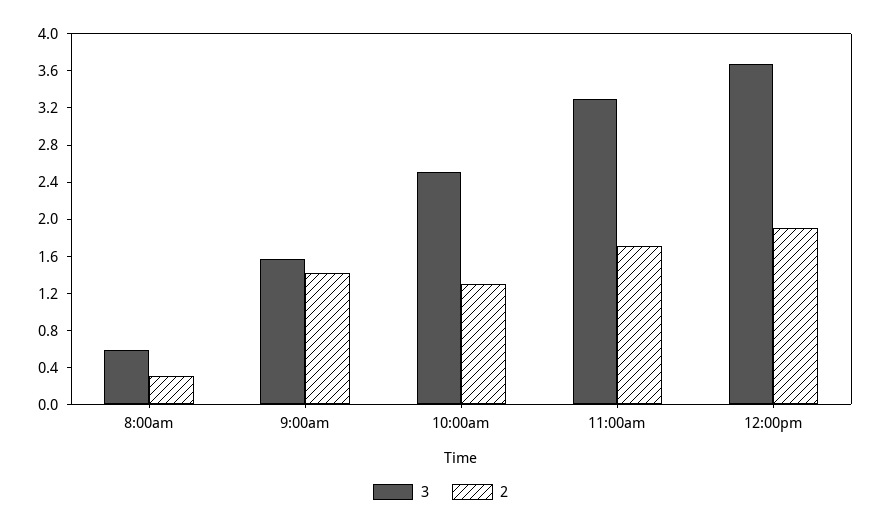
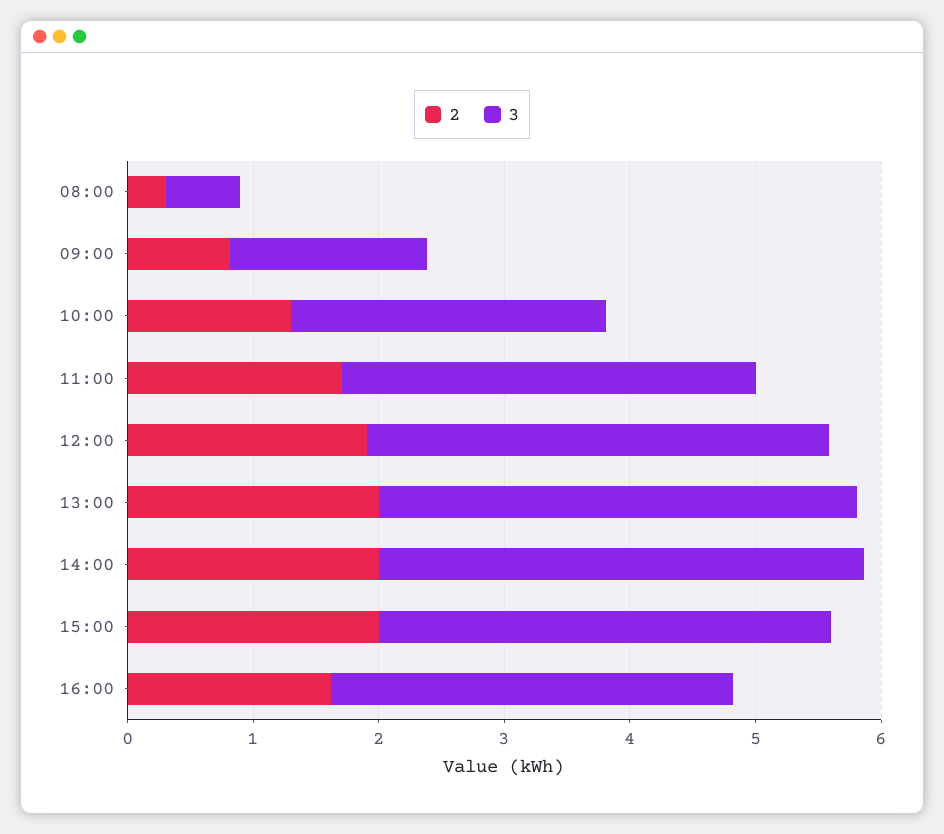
2, 9:00am: 1.4 -> 0.8
2, 13:00: none -> 2
3, 13:00: none -> 3.8
2, 14:00: none -> 2
3, 14:00: none -> 3.8
2, 15:00: none -> 2
3, 15:00: none -> 3.6
2, 16:00: none -> 1.6
3, 16:00: none -> 3.2

